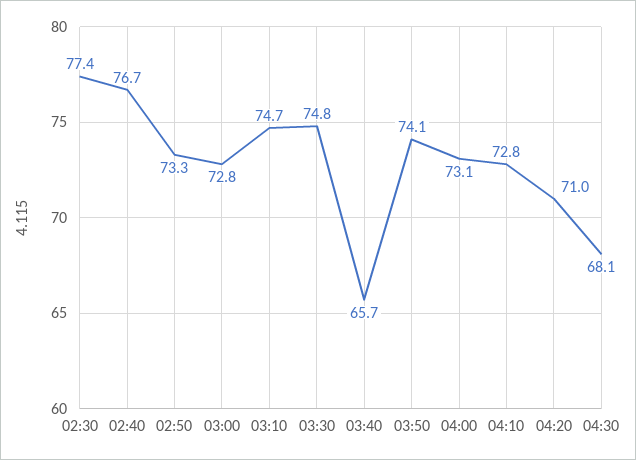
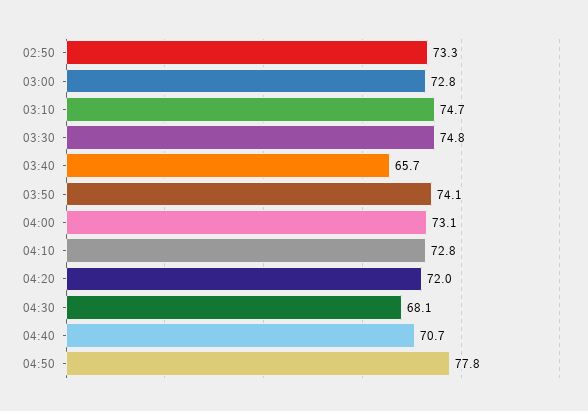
02:30: 77.4 -> none
02:40: 76.7 -> none
04:20: 71 -> 72
04:40: none -> 70.7
04:50: none -> 77.8

